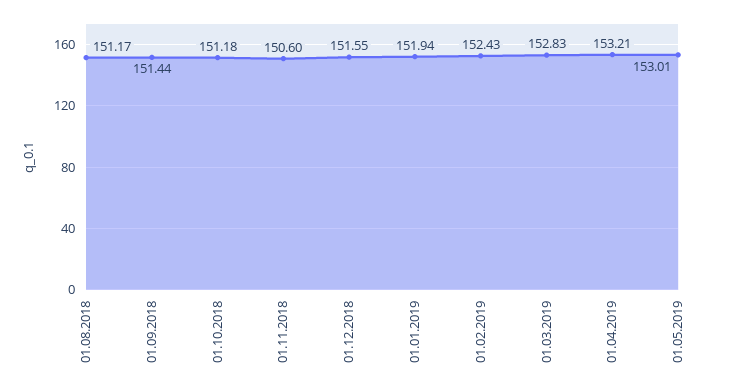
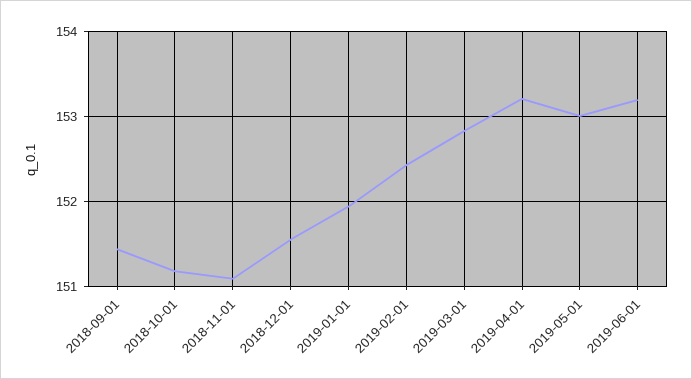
01.08.2018: 151.17 -> none
01.11.2018: 150.6 -> 151.1
2019-06-01: none -> 153.2

